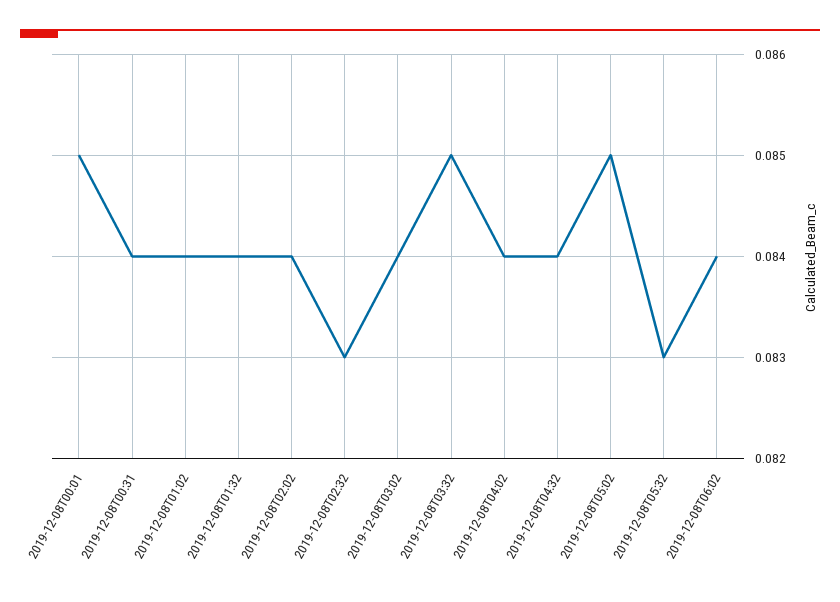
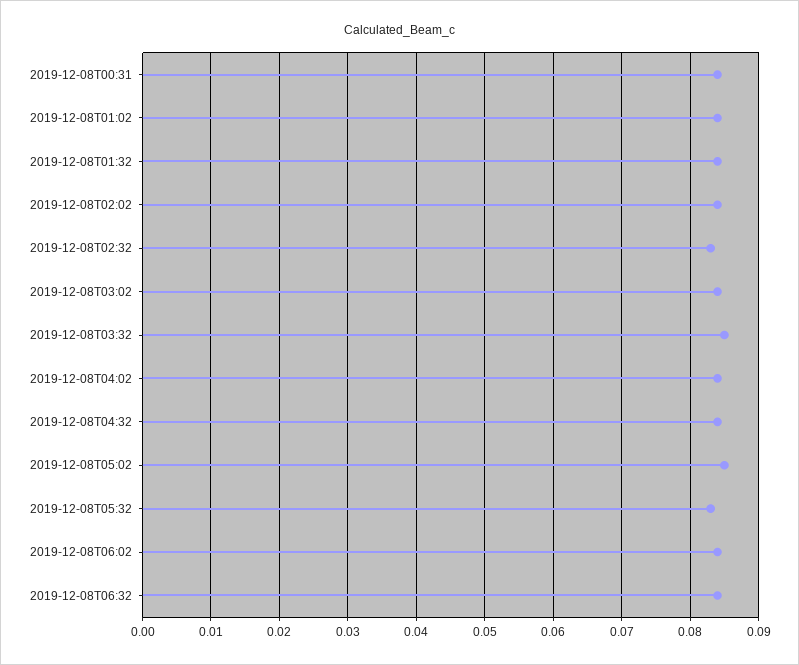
2019-12-08T00:01: 0.085 -> none
2019-12-08T06:32: none -> 0.084

